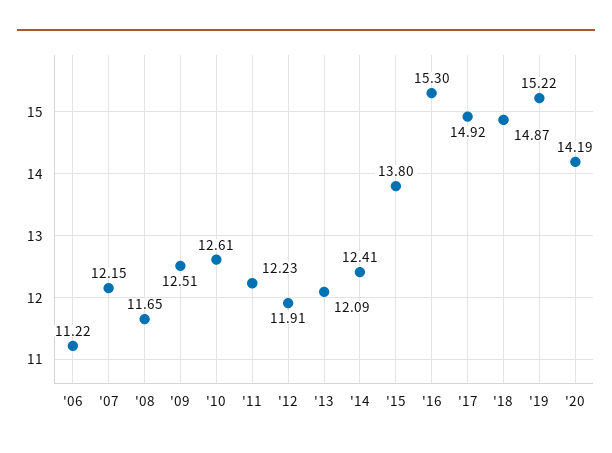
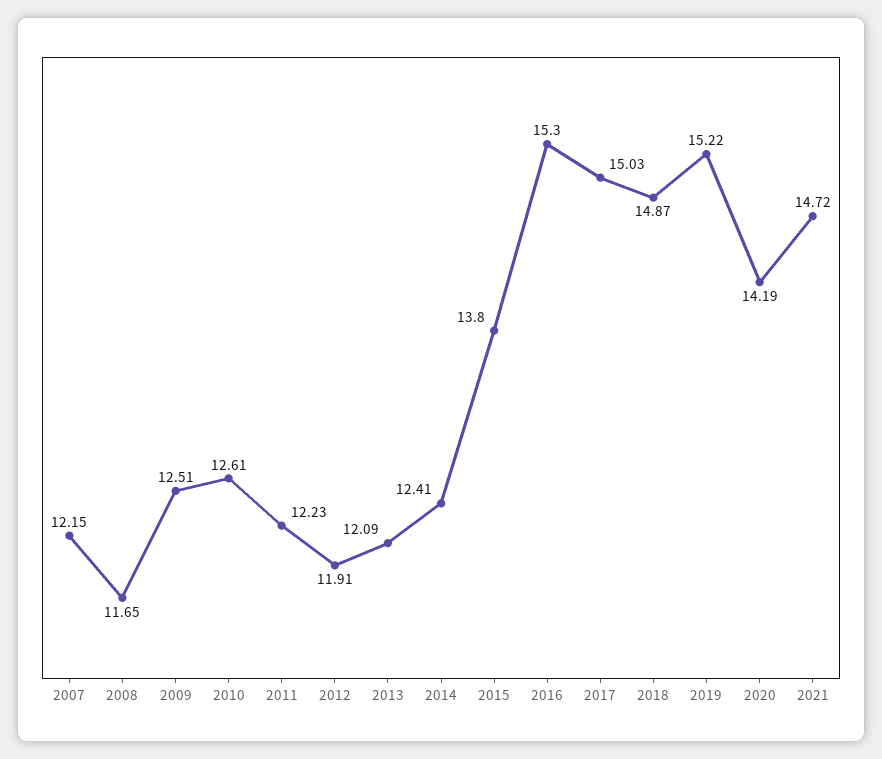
'06: 11.22 -> none
'17: 14.92 -> 15.03
2021: none -> 14.72

